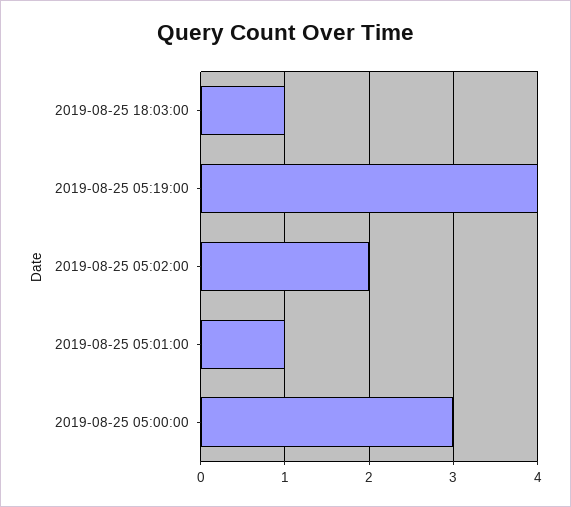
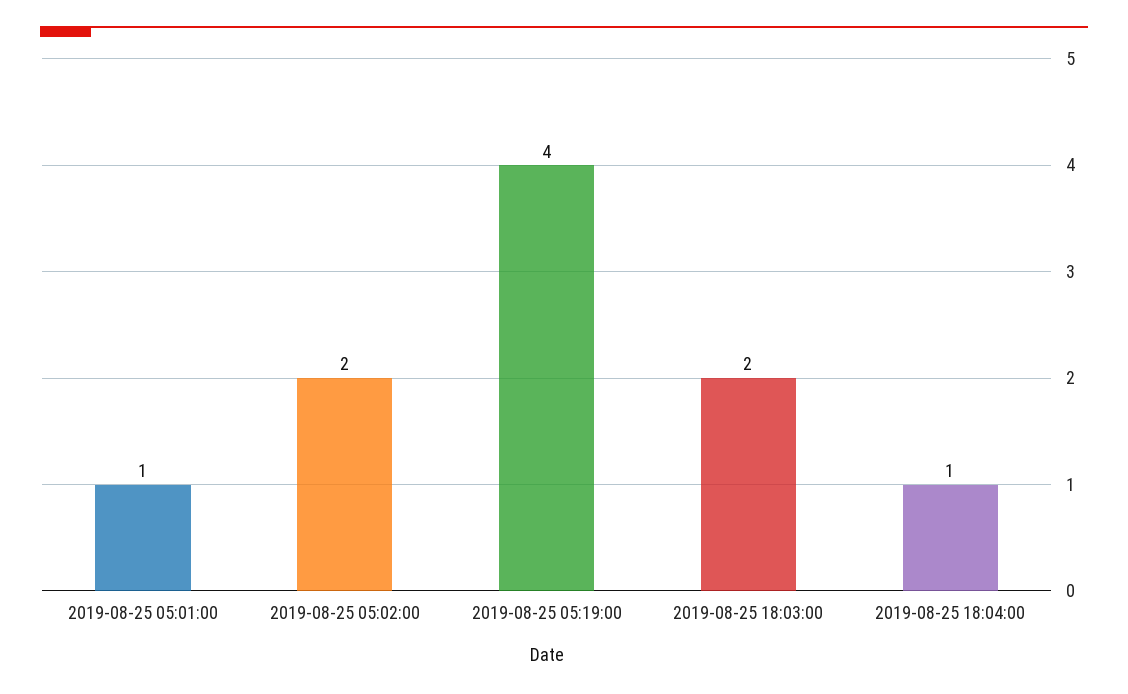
2019-08-25 18:03:00: 1 -> 2
2019-08-25 05:00:00: 3 -> none
2019-08-25 18:04:00: none -> 1

